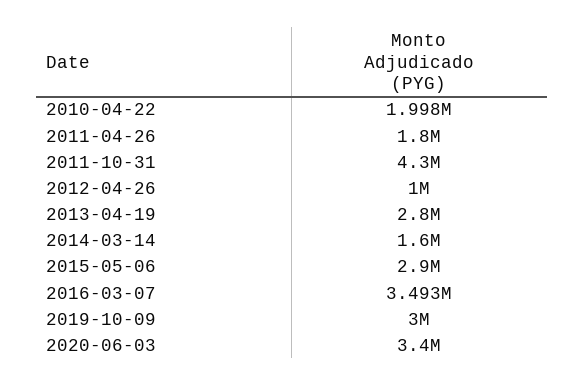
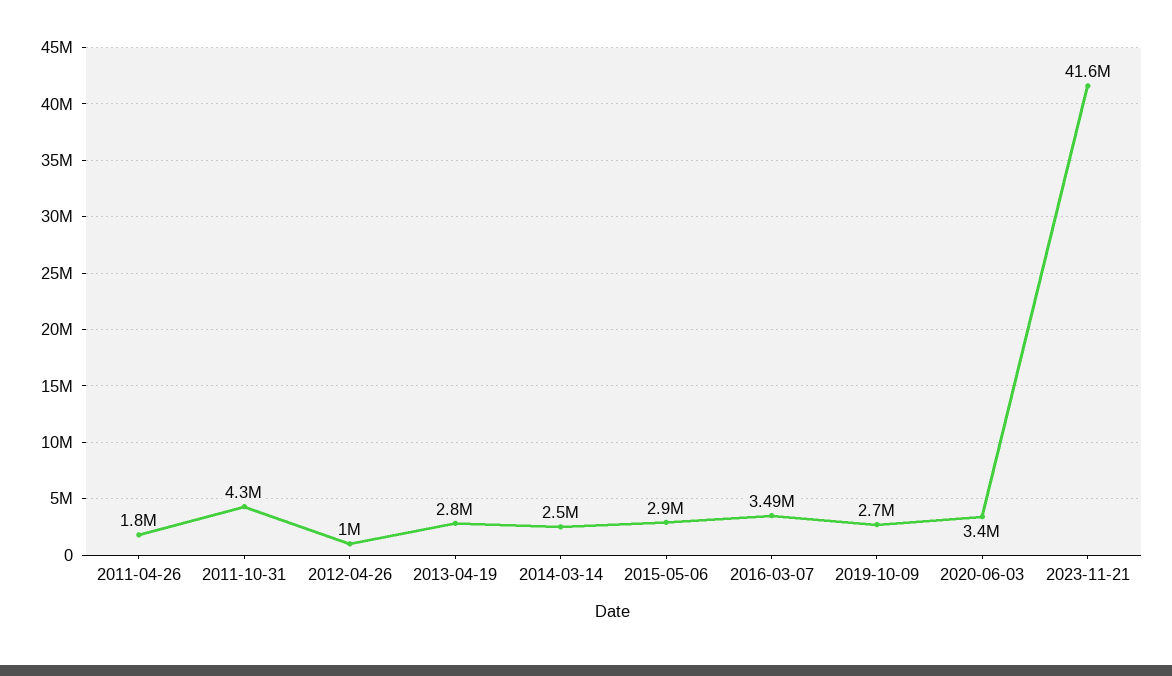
2010-04-22: 1998000 -> none
2014-03-14: 1600000 -> 2500000
2019-10-09: 3000000 -> 2700000
2023-11-21: none -> 41600000

